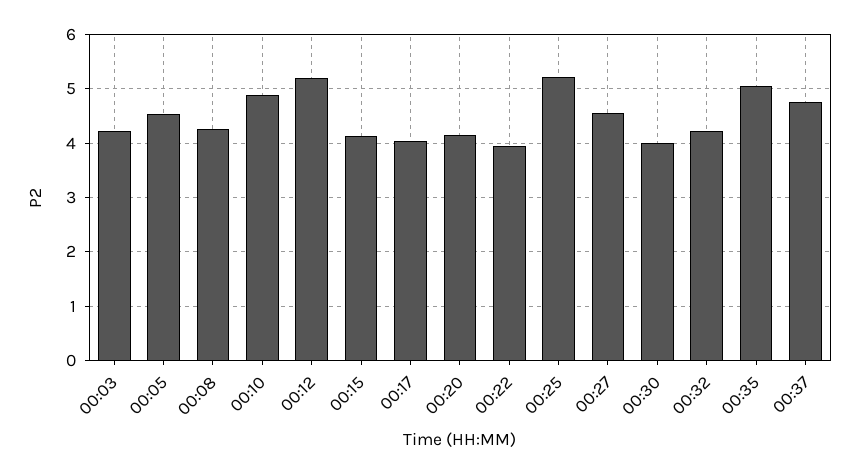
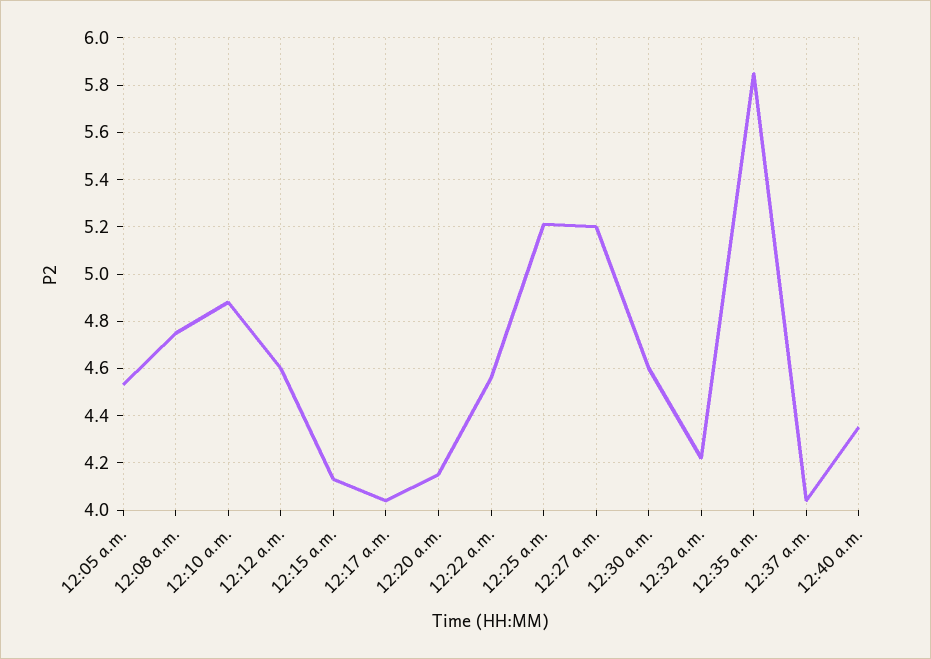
00:03: 4.2 -> none
00:08: 4.2 -> 4.75
00:12: 5.2 -> 4.6
00:22: 4 -> 4.55
00:27: 4.6 -> 5.2
00:30: 4 -> 4.6
00:35: 5 -> 5.85
00:37: 4.8 -> 4.05
12:40 a.m.: none -> 4.35

